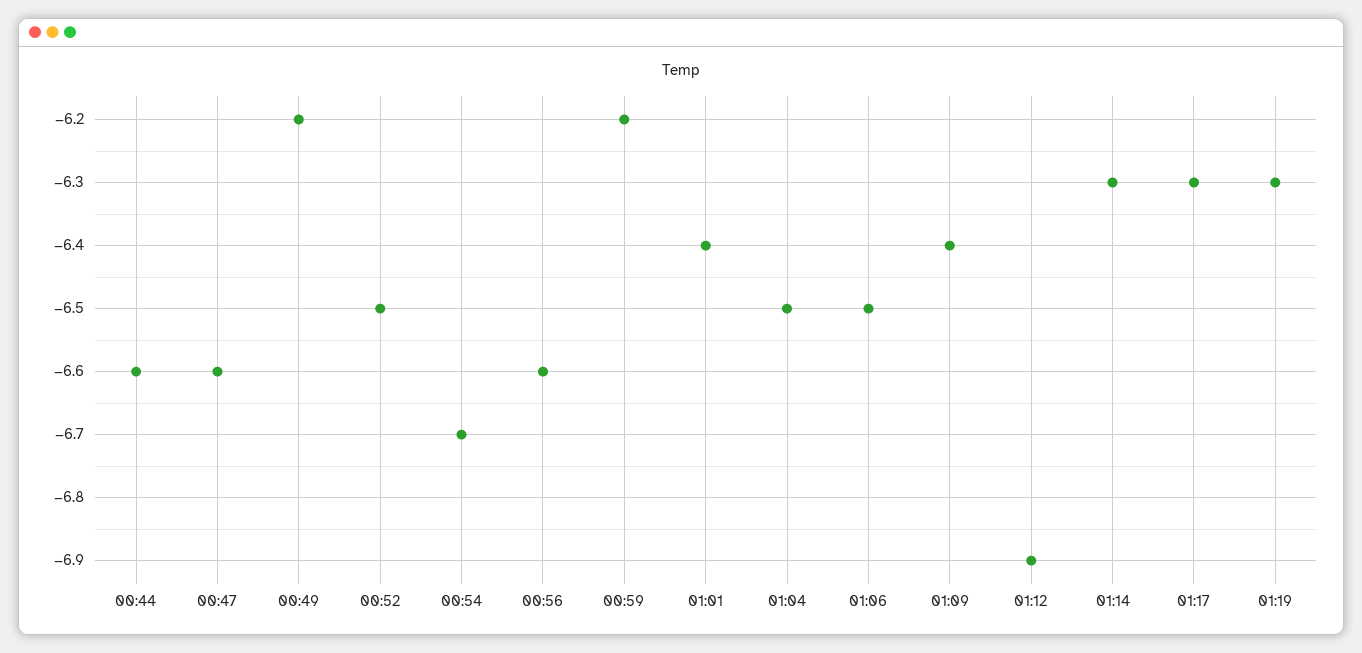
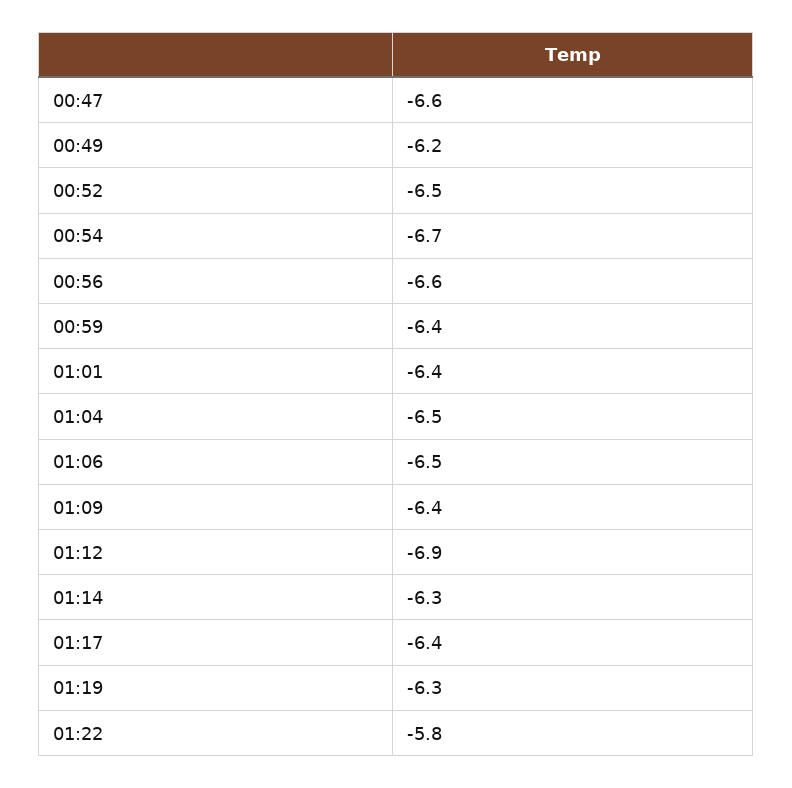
00:44: -6.6 -> none
00:59: -6.2 -> -6.4
01:17: -6.3 -> -6.4
01:22: none -> -5.8

